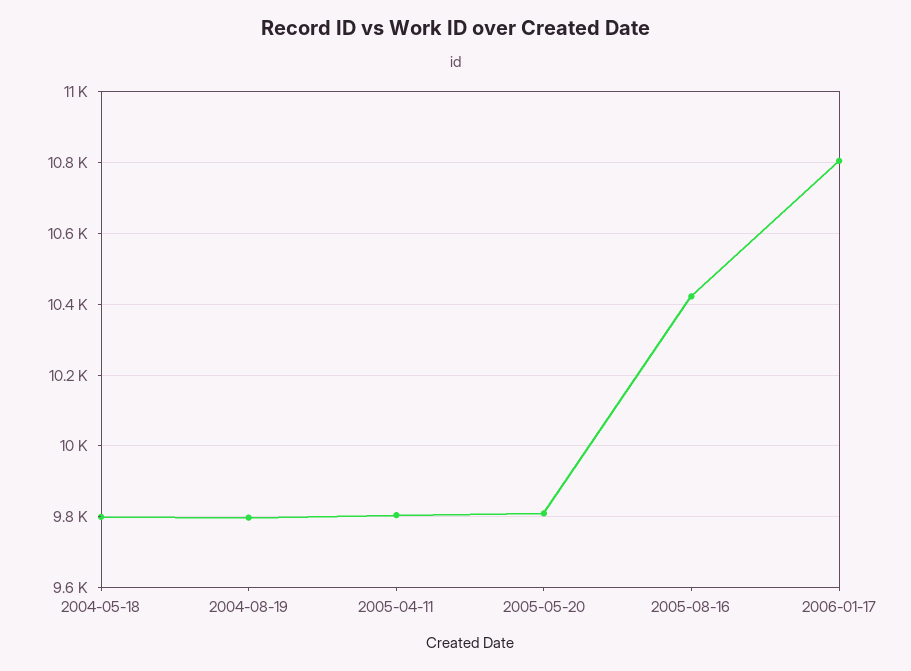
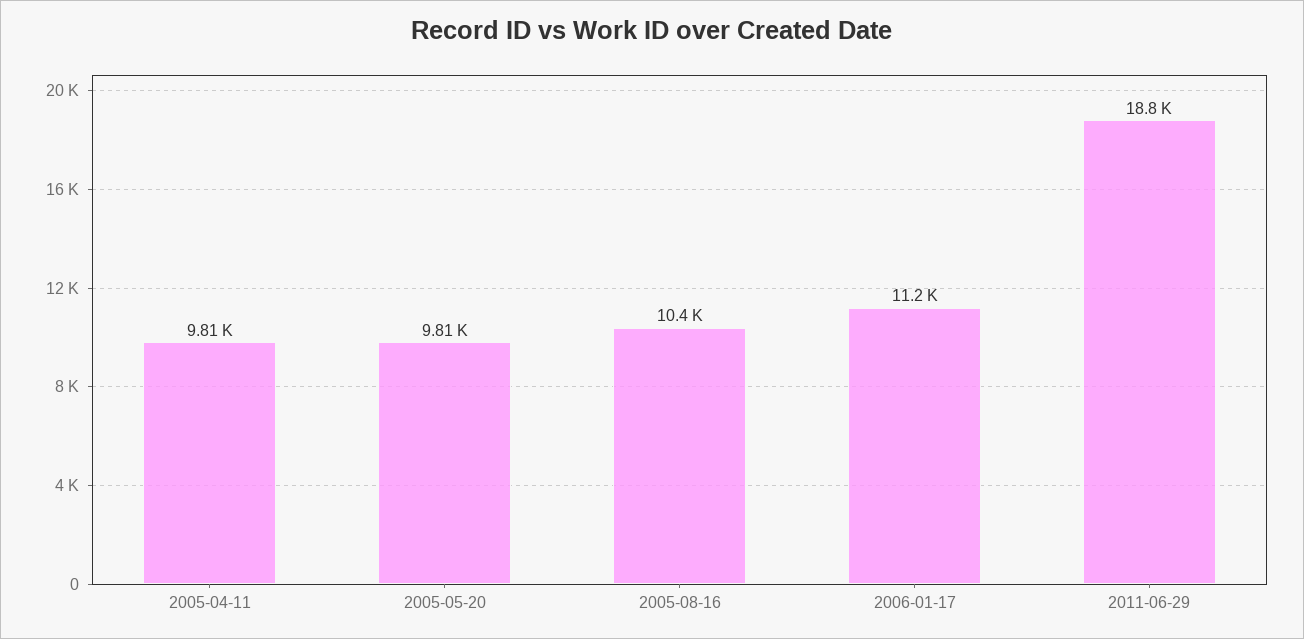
2004-05-18: 9800 -> none
2004-08-19: 9800 -> none
2006-01-17: 10800 -> 11200
2011-06-29: none -> 18800

